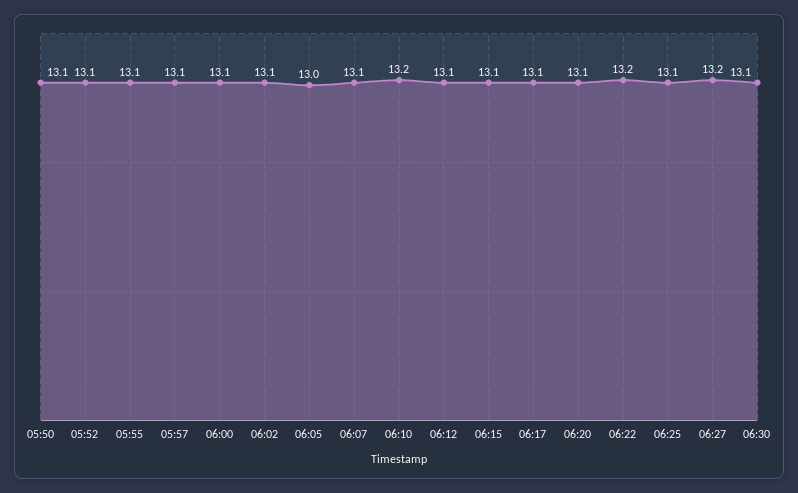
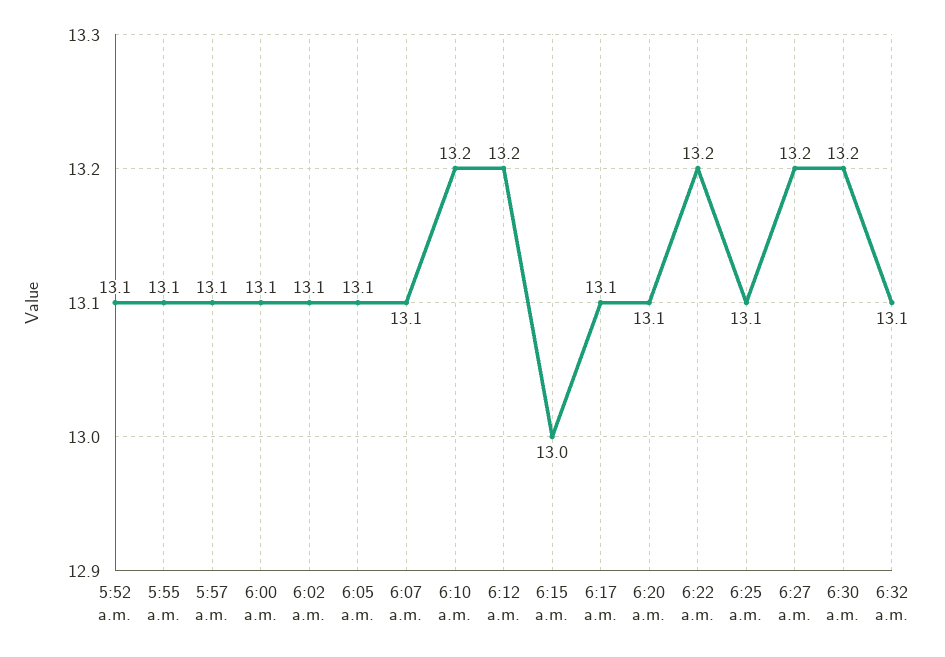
05:50: 13.1 -> none
06:05: 13 -> 13.1
06:12: 13.1 -> 13.2
06:15: 13.1 -> 13
06:30: 13.1 -> 13.2
6:32 a.m.: none -> 13.1

